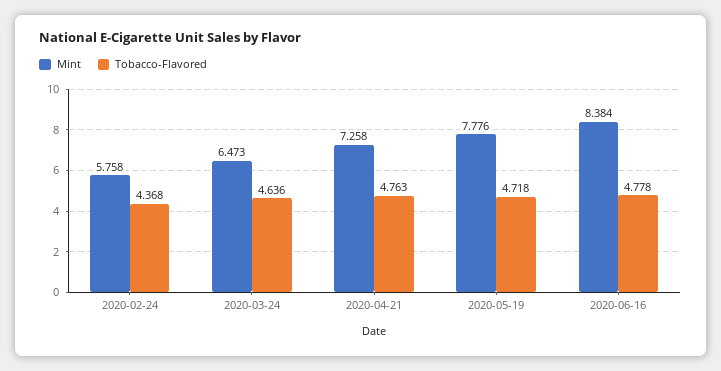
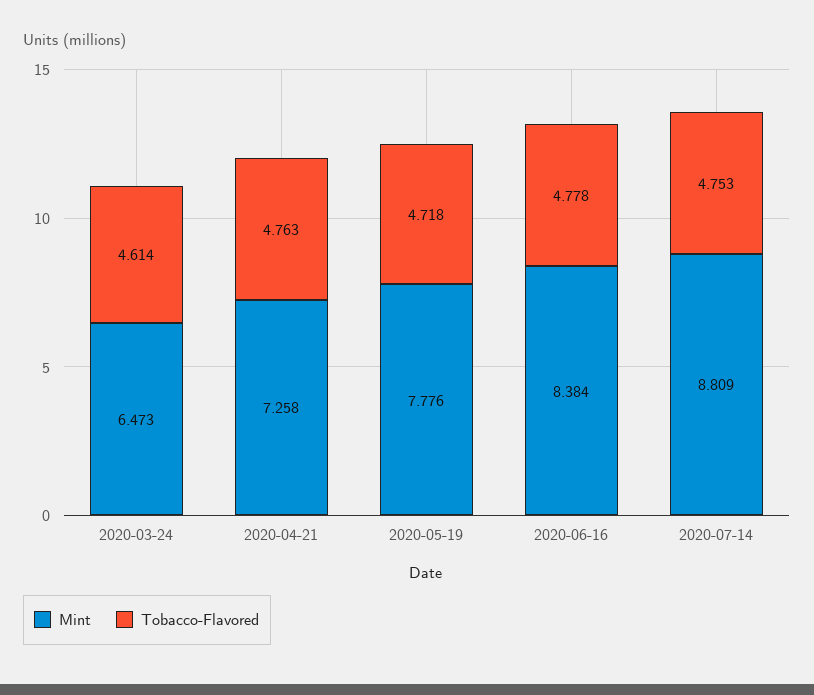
Mint, 2020-02-24: 5.758 -> none
Tobacco-Flavored, 2020-02-24: 4.368 -> none
Tobacco-Flavored, 2020-03-24: 4.636 -> 4.614
Mint, 2020-07-14: none -> 8.809
Tobacco-Flavored, 2020-07-14: none -> 4.753

